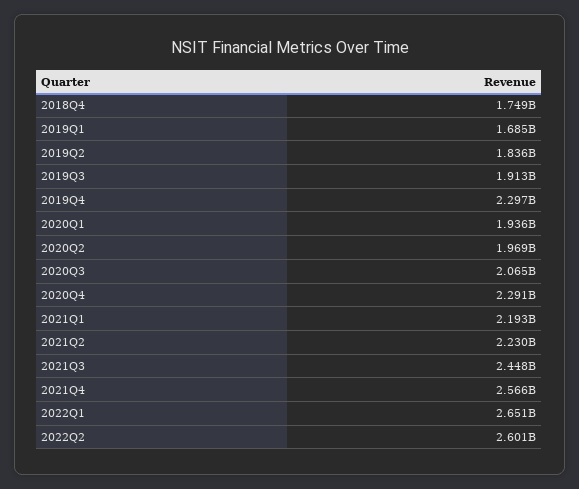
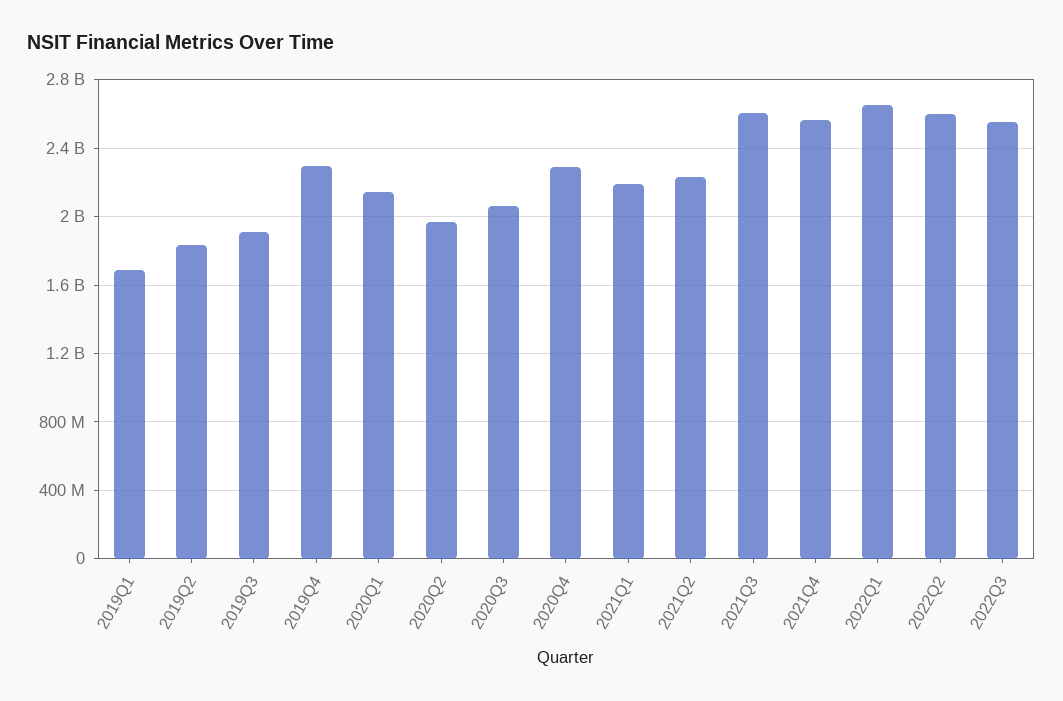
2018Q4: 1749000000 -> none
2020Q1: 1936000000 -> 2150000000
2021Q3: 2448000000 -> 2600000000
2022Q3: none -> 2550000000

